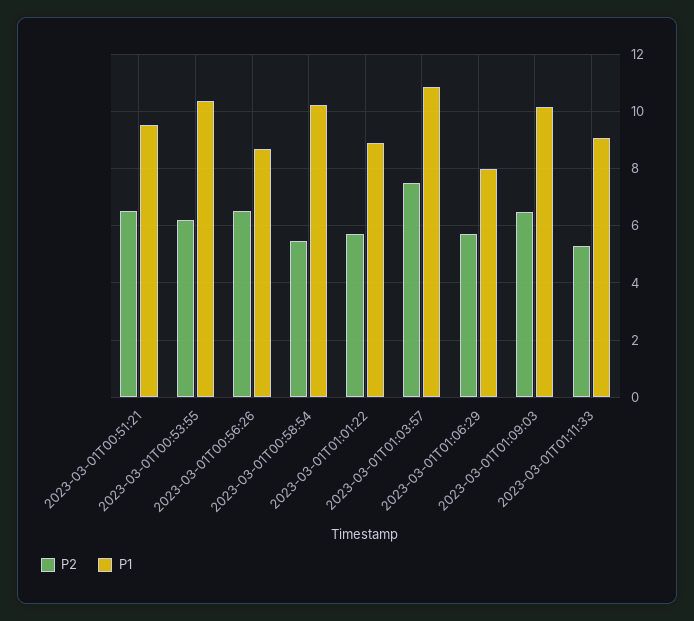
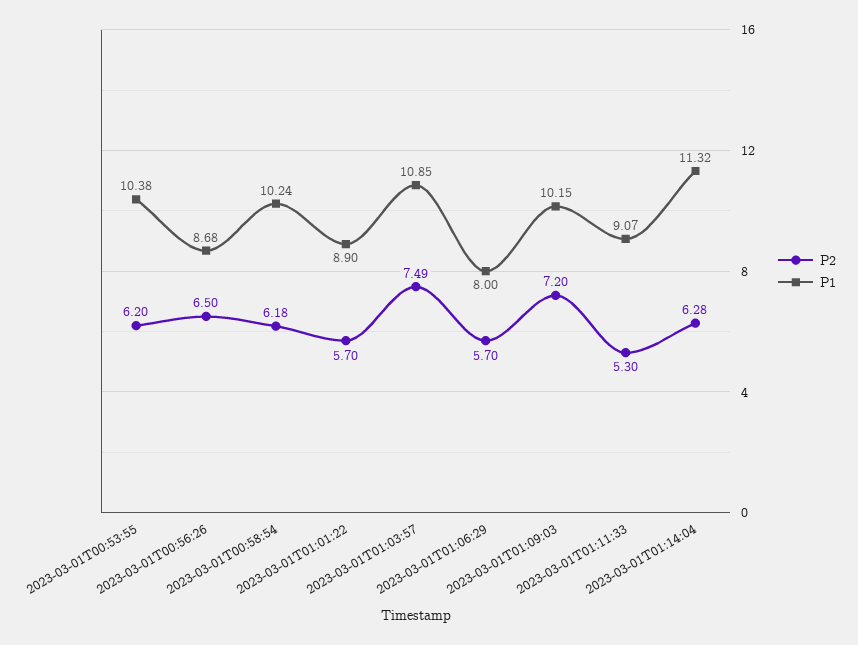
P2, 2023-03-01T00:51:21: 6.5 -> none
P1, 2023-03-01T00:51:21: 9.5 -> none
P2, 2023-03-01T00:58:54: 5.5 -> 6.18
P2, 2023-03-01T01:09:03: 6.5 -> 7.2
P2, 2023-03-01T01:14:04: none -> 6.28
P1, 2023-03-01T01:14:04: none -> 11.32

